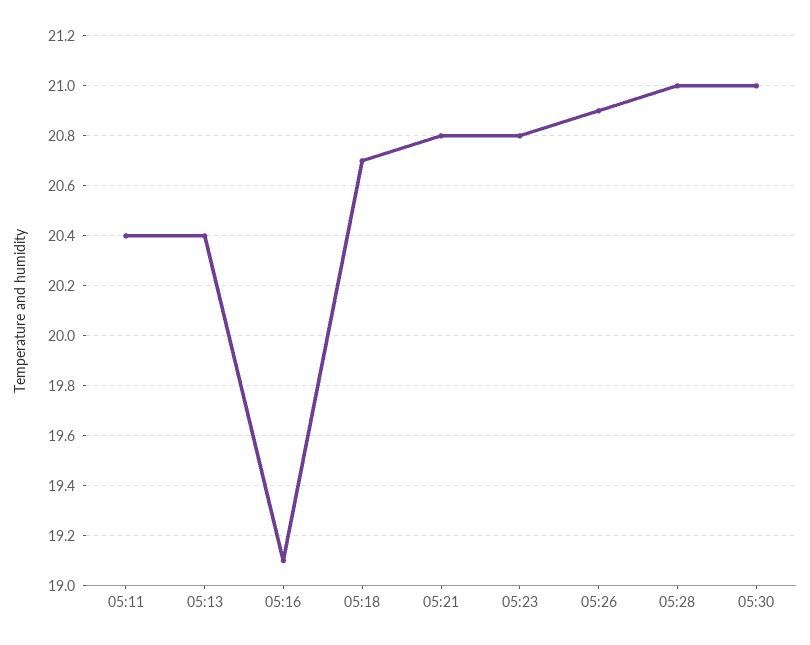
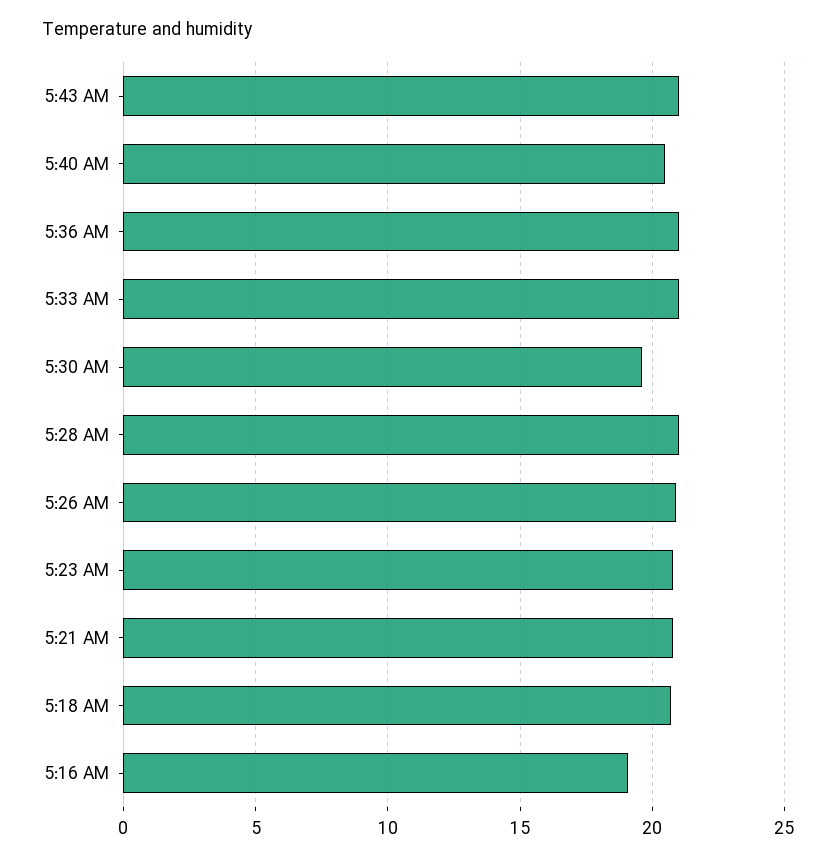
05:11: 20.4 -> none
05:13: 20.4 -> none
05:30: 21 -> 19.5
5:43 AM: none -> 21
5:40 AM: none -> 20.5
5:36 AM: none -> 21
5:33 AM: none -> 21

